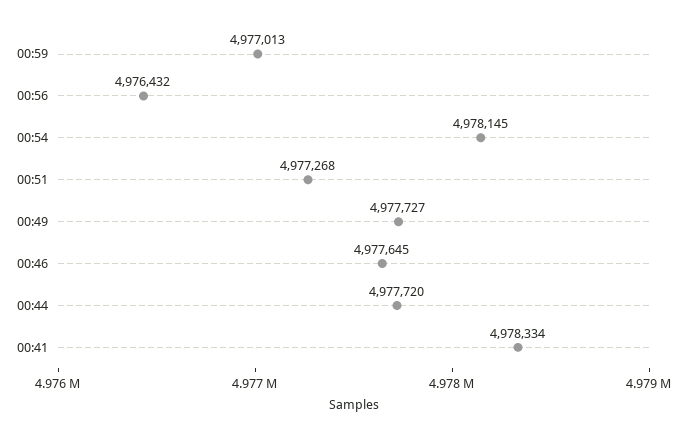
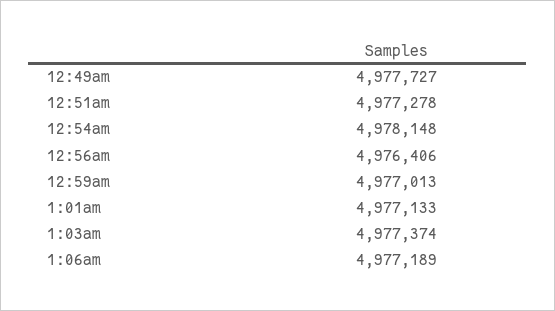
00:56: 4976432 -> 4976406
00:54: 4978145 -> 4978148
00:51: 4977268 -> 4977278
00:46: 4977645 -> none
00:44: 4977720 -> none
00:41: 4978334 -> none
1:01am: none -> 4977133
1:03am: none -> 4977374
1:06am: none -> 4977189

